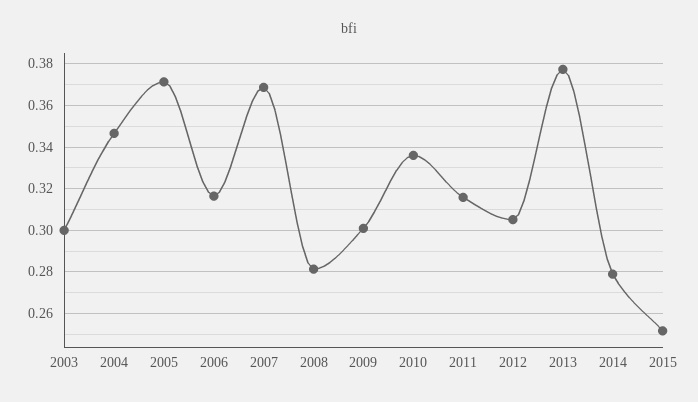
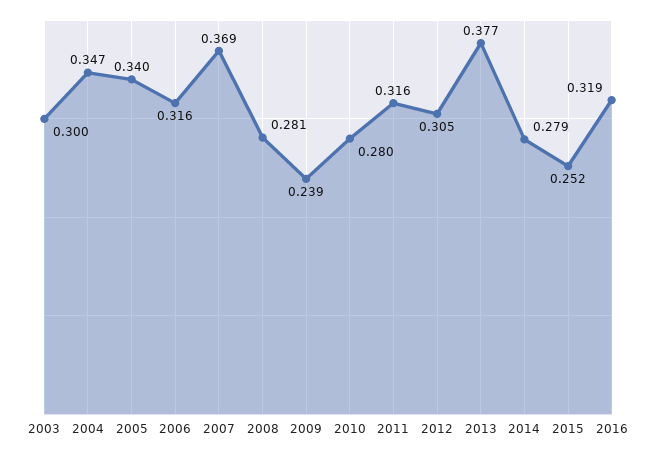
2005: 0.37 -> 0.34
2009: 0.3 -> 0.239
2010: 0.335 -> 0.28
2016: none -> 0.319

